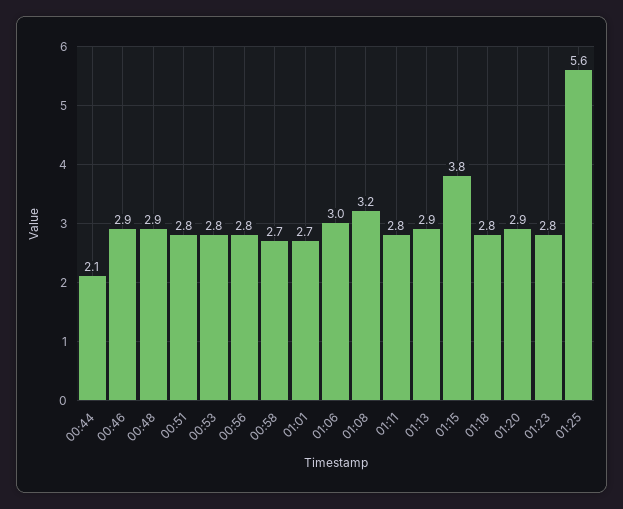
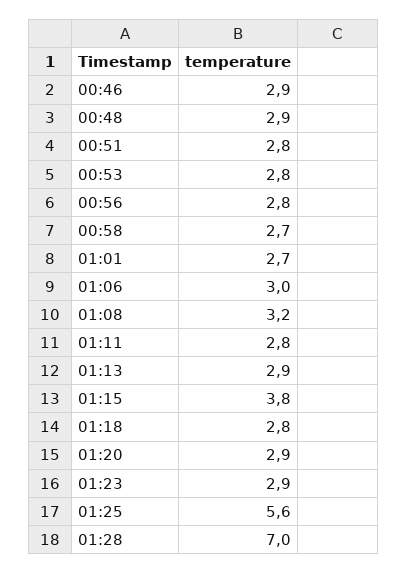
00:44: 2.1 -> none
01:23: 2.8 -> 2.9
01:28: none -> 7

